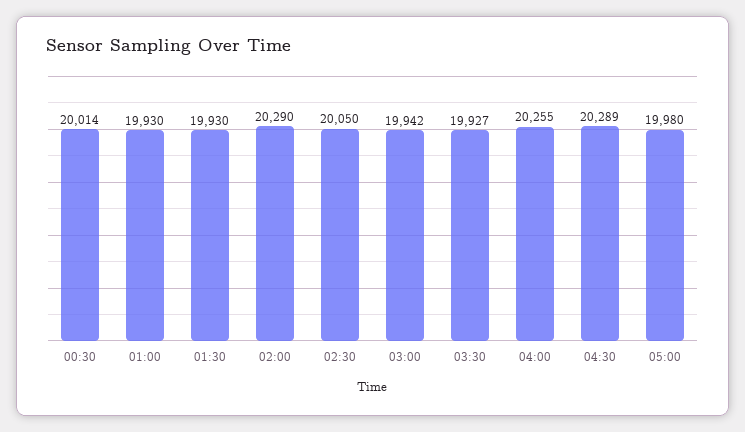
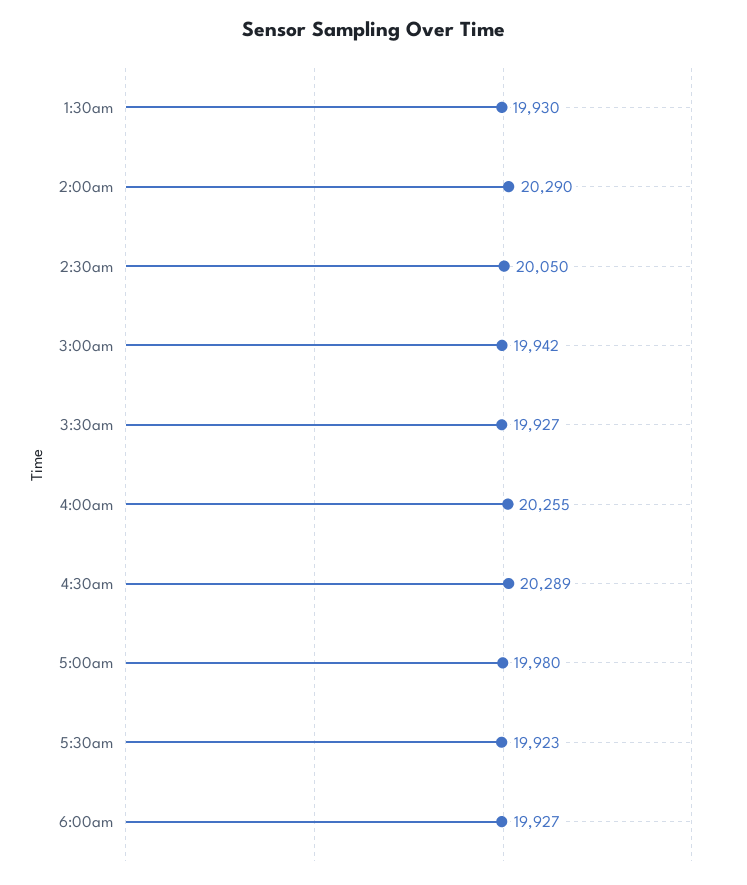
00:30: 20014 -> none
01:00: 19930 -> none
5:30am: none -> 19923
6:00am: none -> 19927

